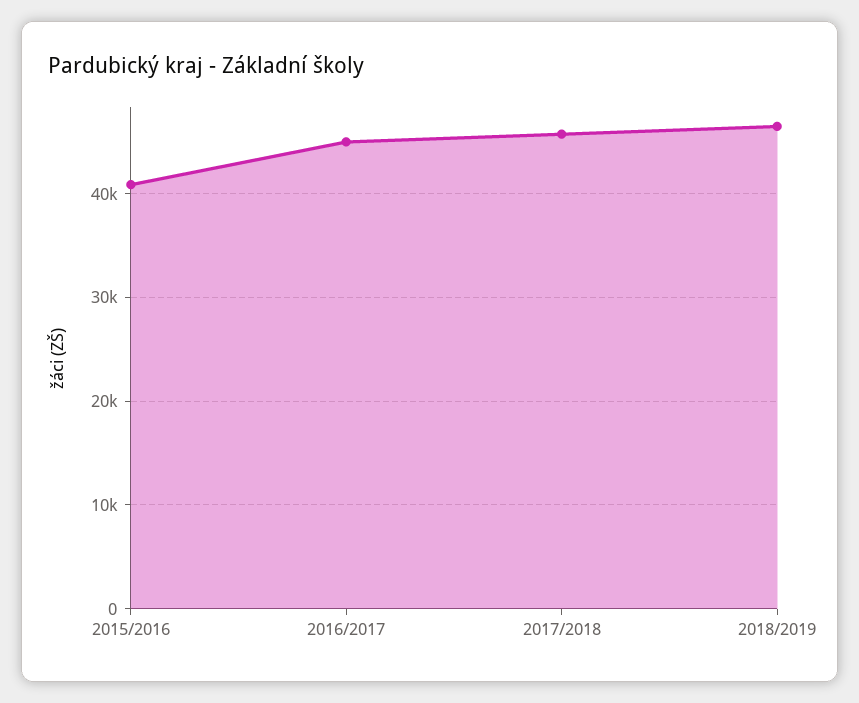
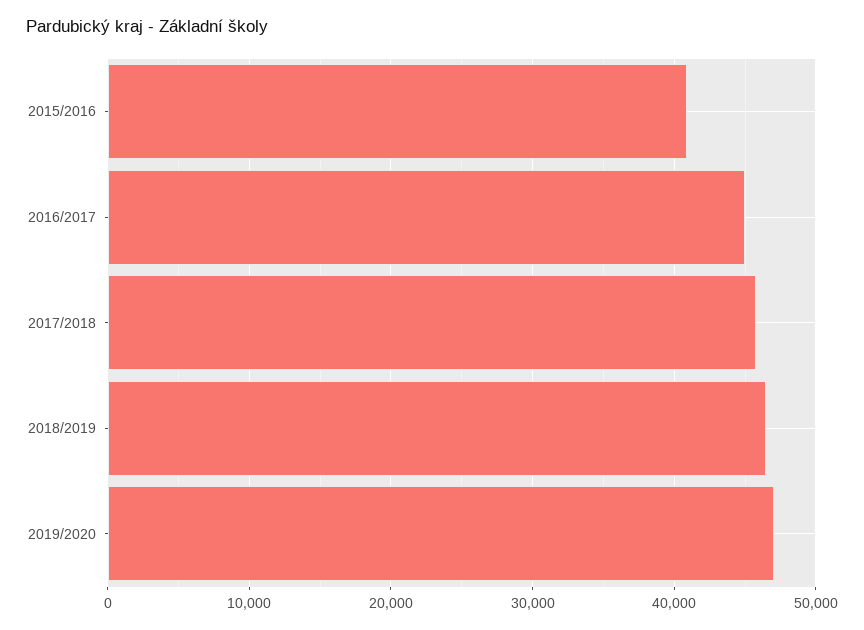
2019/2020: none -> 47000

